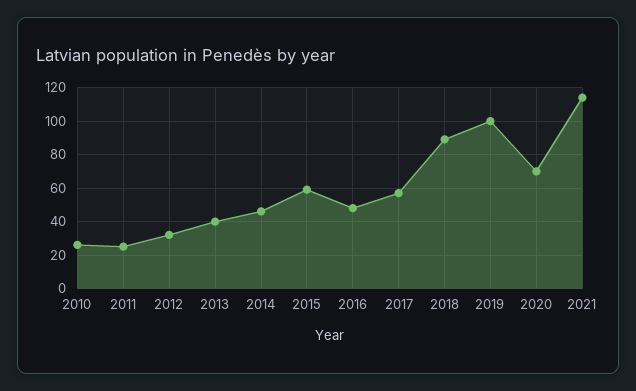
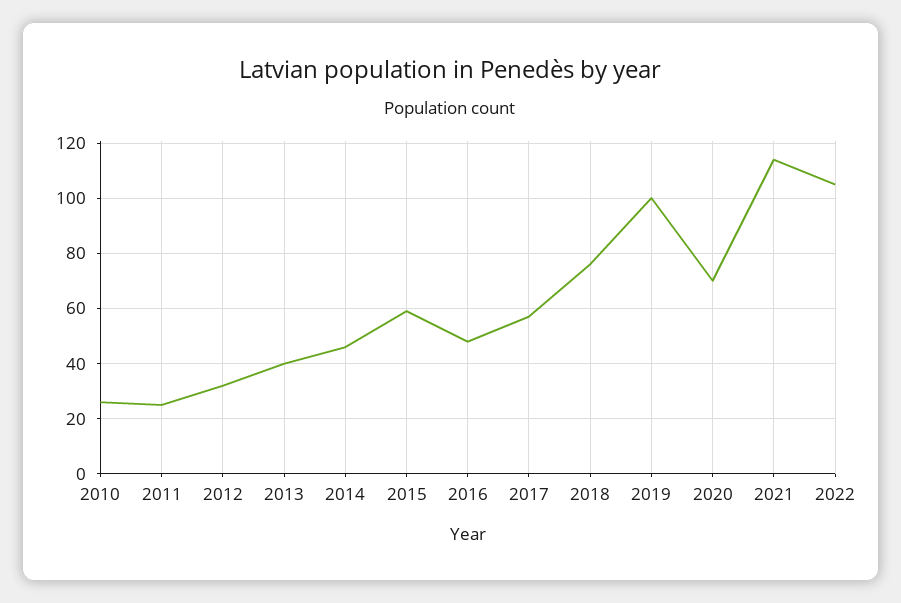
2018: 90 -> 75
2022: none -> 105

